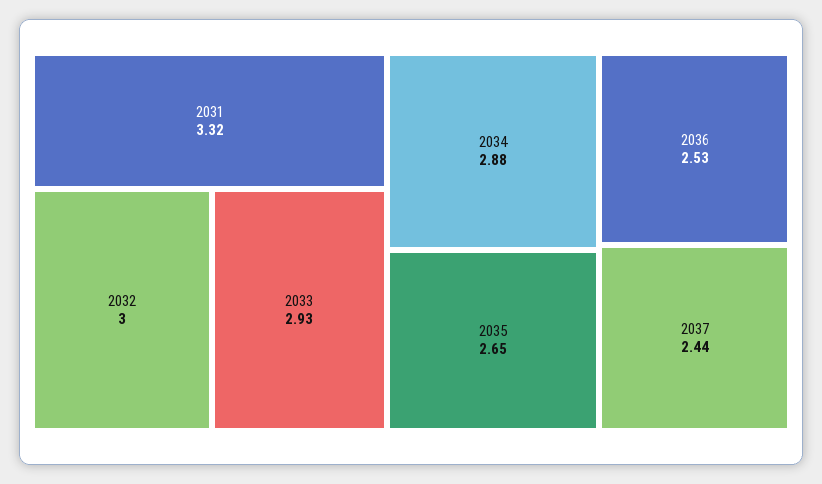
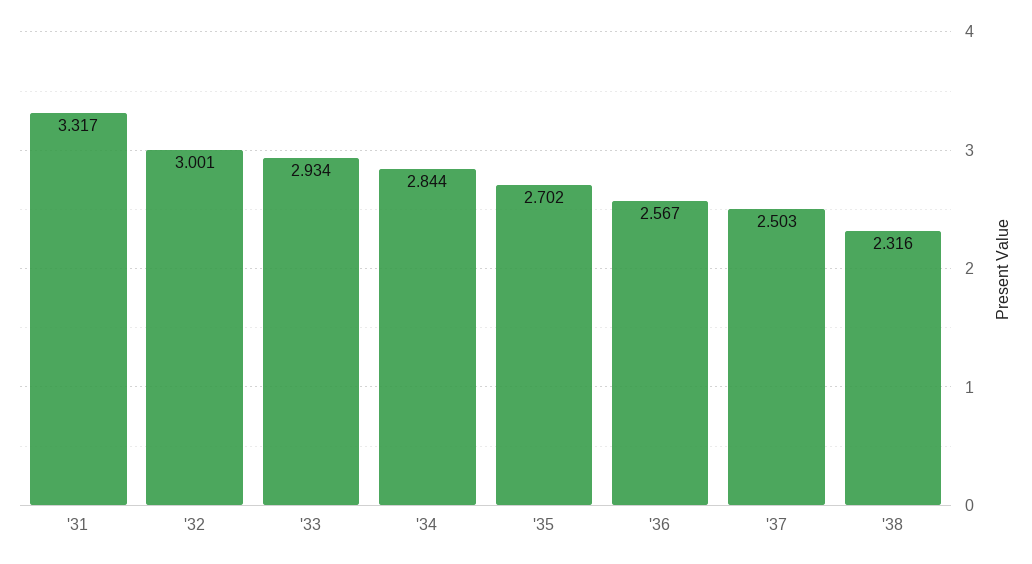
2034: 2.88 -> 2.844
2035: 2.65 -> 2.702
2036: 2.53 -> 2.567
2037: 2.44 -> 2.503
'38: none -> 2.316

